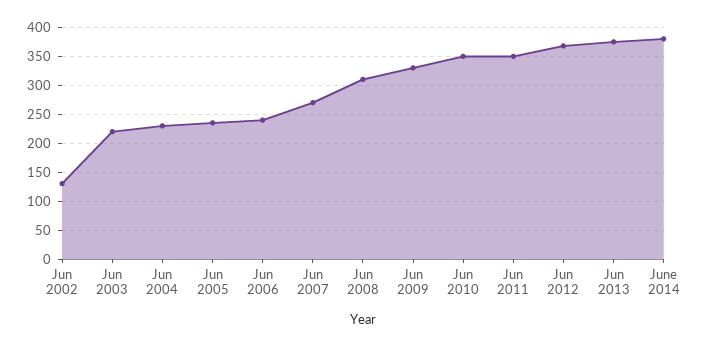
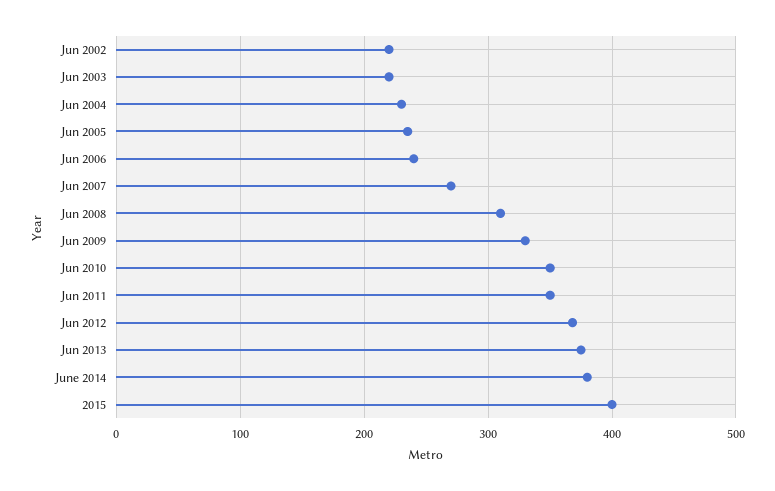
Jun 2002: 125 -> 220
2015: none -> 400

